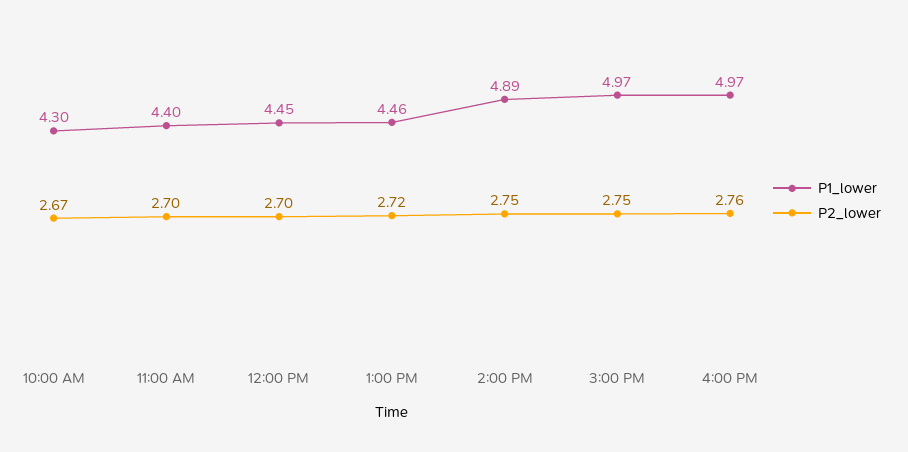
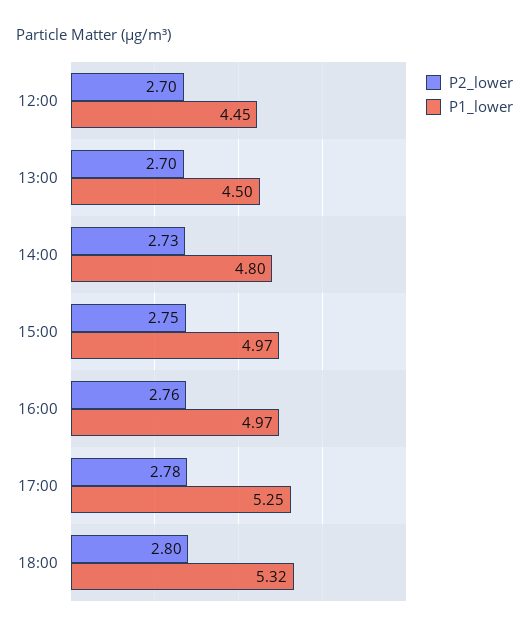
P1_lower, 10:00 AM: 4.3 -> none
P2_lower, 10:00 AM: 2.67 -> none
P1_lower, 11:00 AM: 4.4 -> none
P2_lower, 11:00 AM: 2.7 -> none
P1_lower, 1:00 PM: 4.46 -> 4.5
P2_lower, 1:00 PM: 2.72 -> 2.7
P1_lower, 2:00 PM: 4.89 -> 4.8
P2_lower, 2:00 PM: 2.75 -> 2.73
P2_lower, 17:00: none -> 2.78
P1_lower, 17:00: none -> 5.25
P2_lower, 18:00: none -> 2.8
P1_lower, 18:00: none -> 5.32

